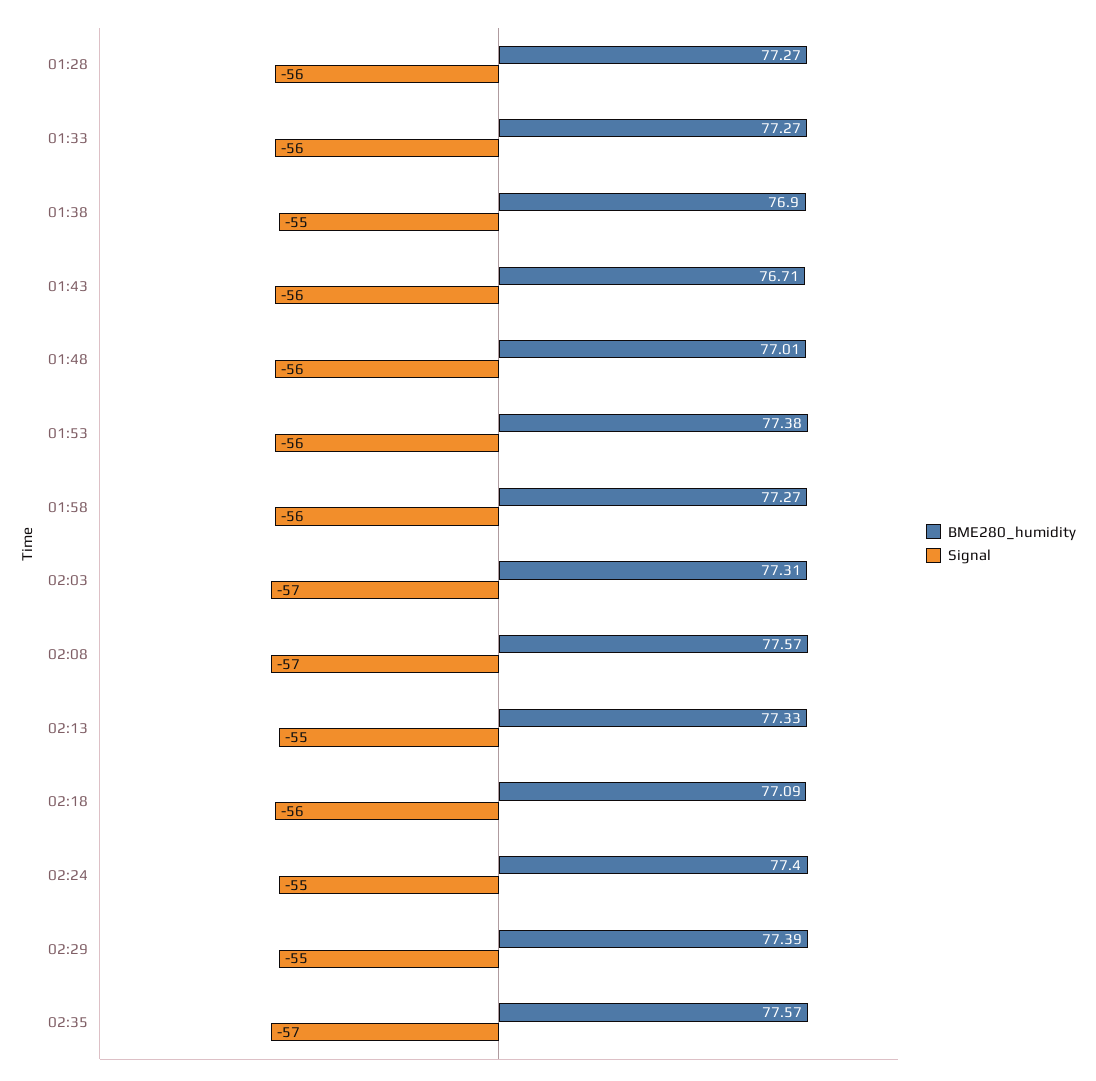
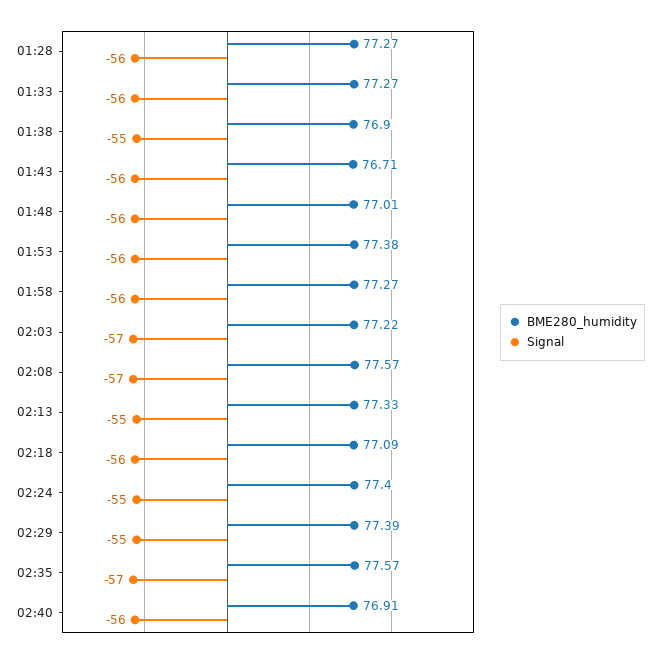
BME280_humidity, 02:03: 77.31 -> 77.22
BME280_humidity, 02:40: none -> 76.91
Signal, 02:40: none -> -56

